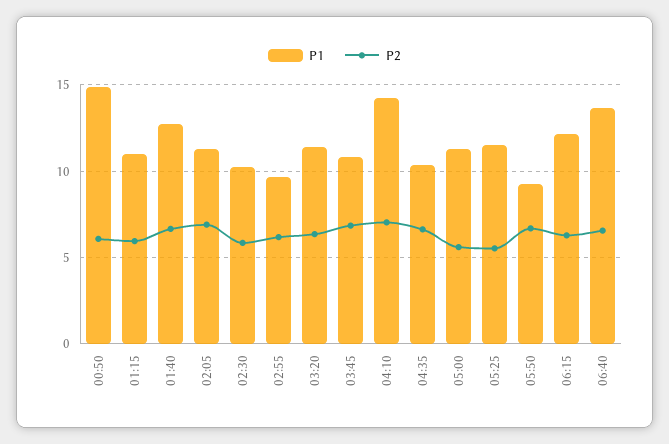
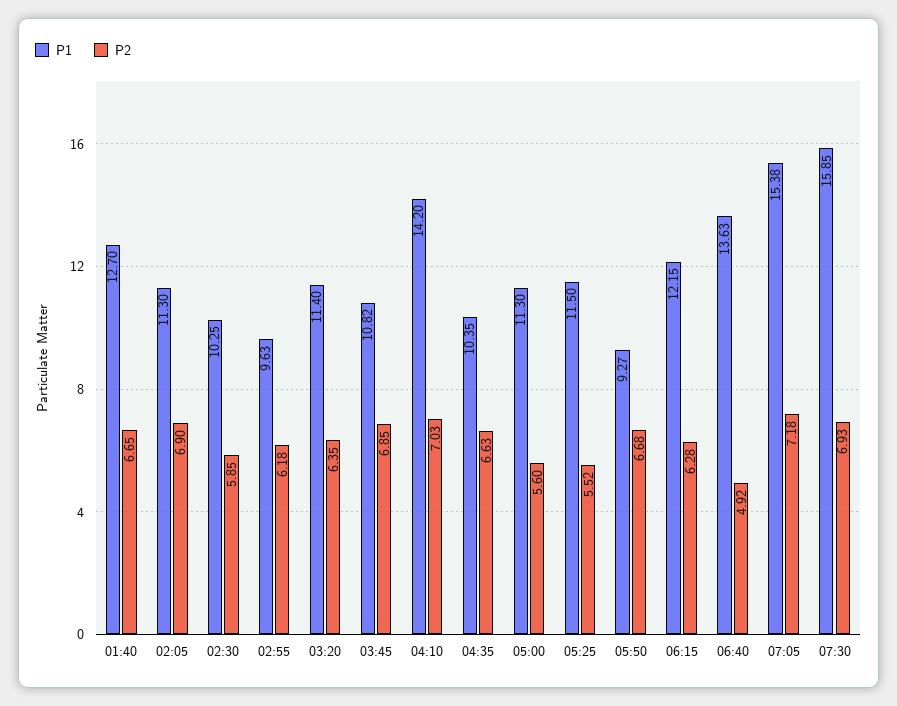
P1, 00:50: 15 -> none
P2, 00:50: 6 -> none
P1, 01:15: 11 -> none
P2, 01:15: 6 -> none
P2, 06:40: 6.5 -> 4.92
P1, 07:05: none -> 15.38
P2, 07:05: none -> 7.18
P1, 07:30: none -> 15.85
P2, 07:30: none -> 6.93

